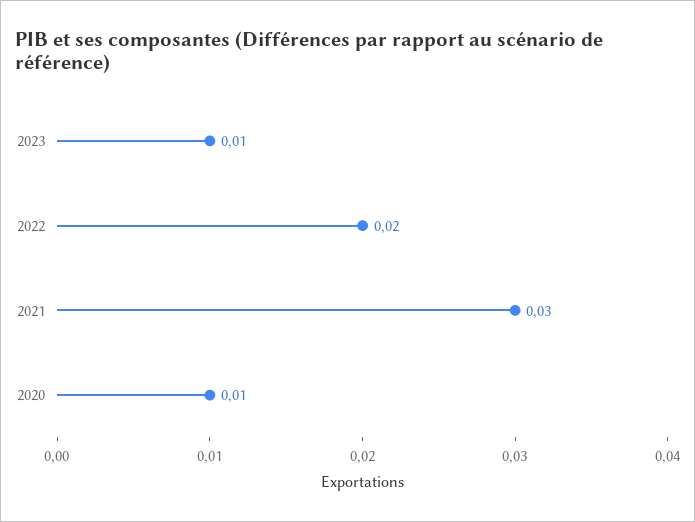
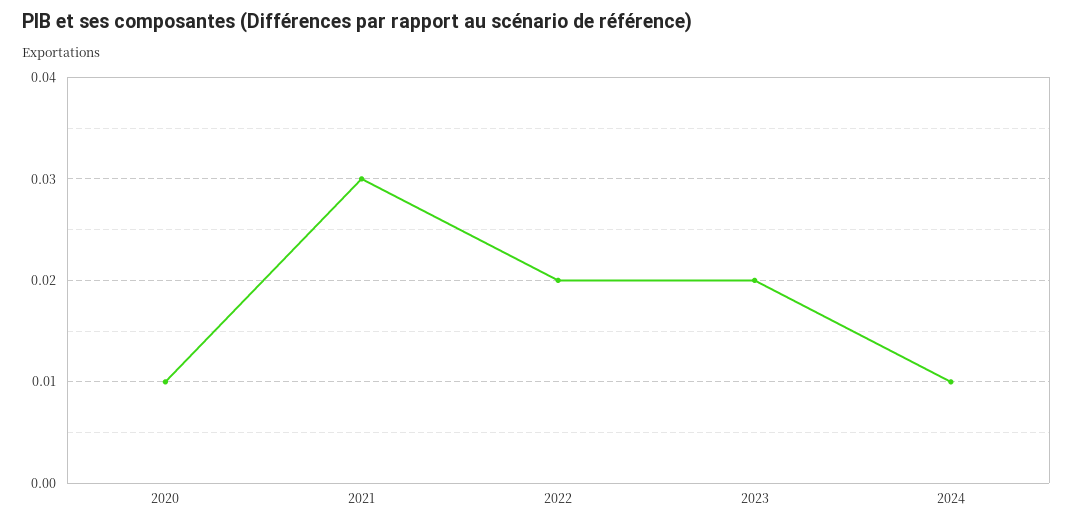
2023: 0.01 -> 0.02
2024: none -> 0.01

